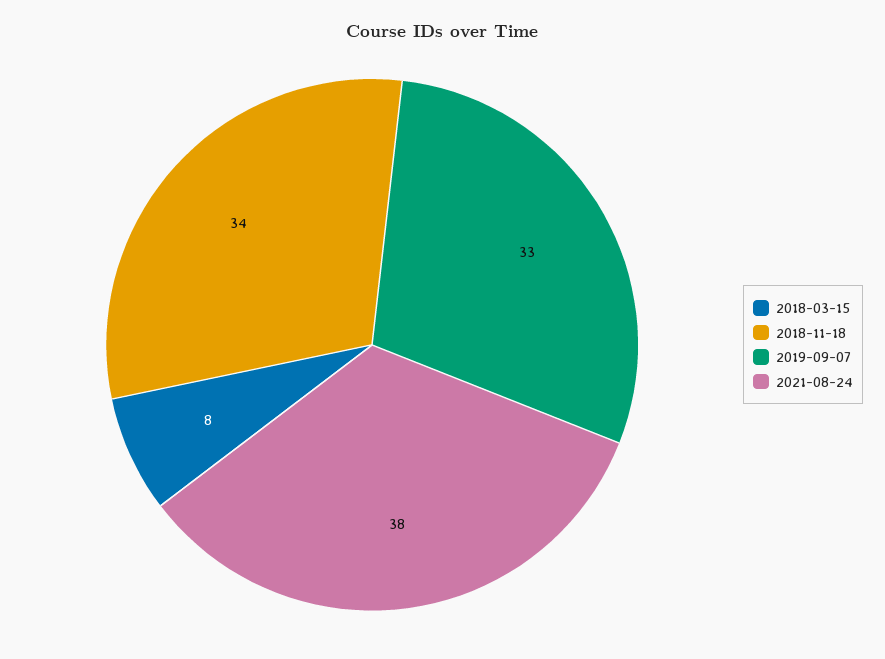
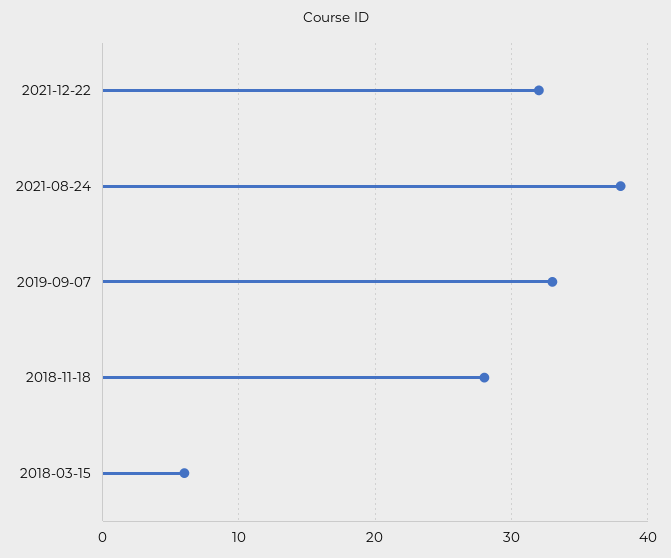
2018-03-15: 8 -> 6
2018-11-18: 34 -> 28
2021-12-22: none -> 32

